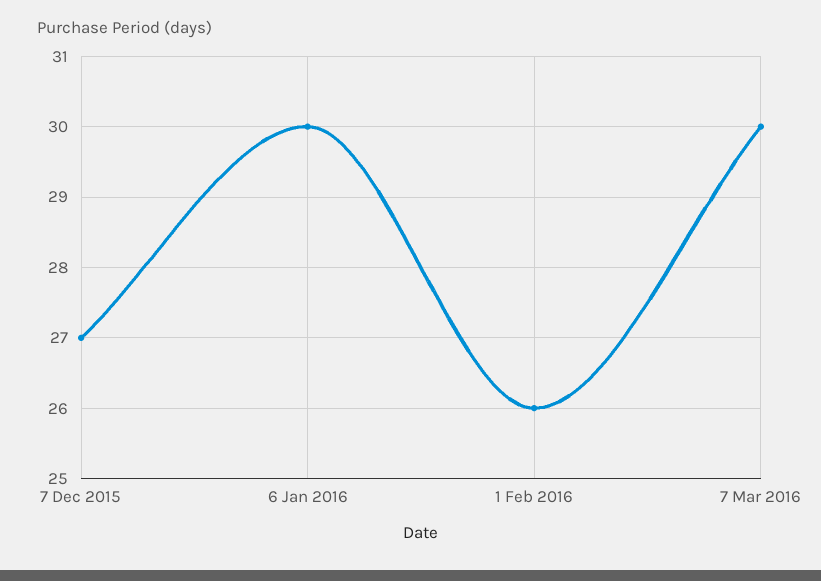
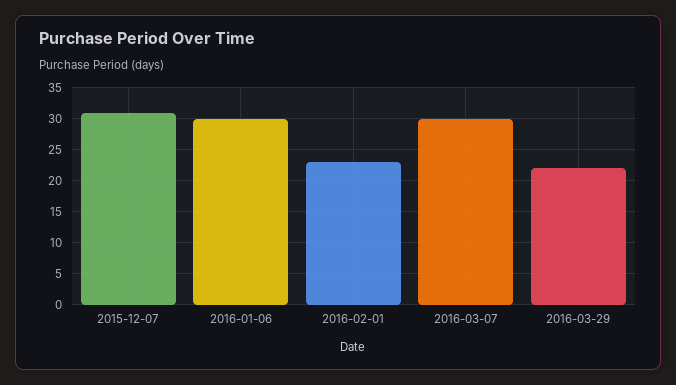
7 Dec 2015: 27 -> 31
1 Feb 2016: 26 -> 23
2016-03-29: none -> 22

